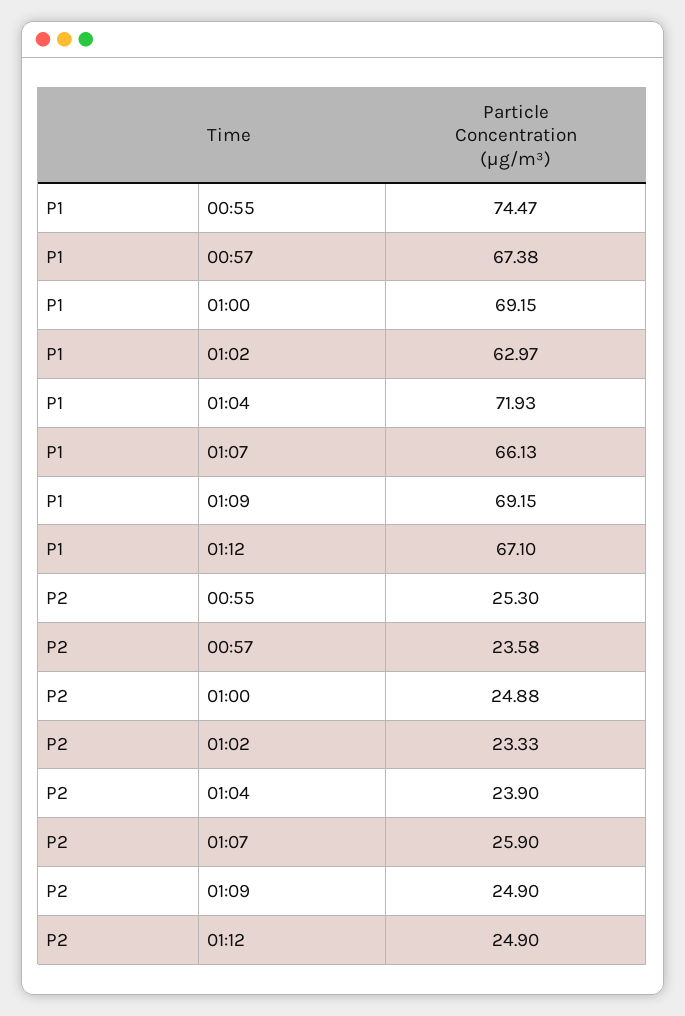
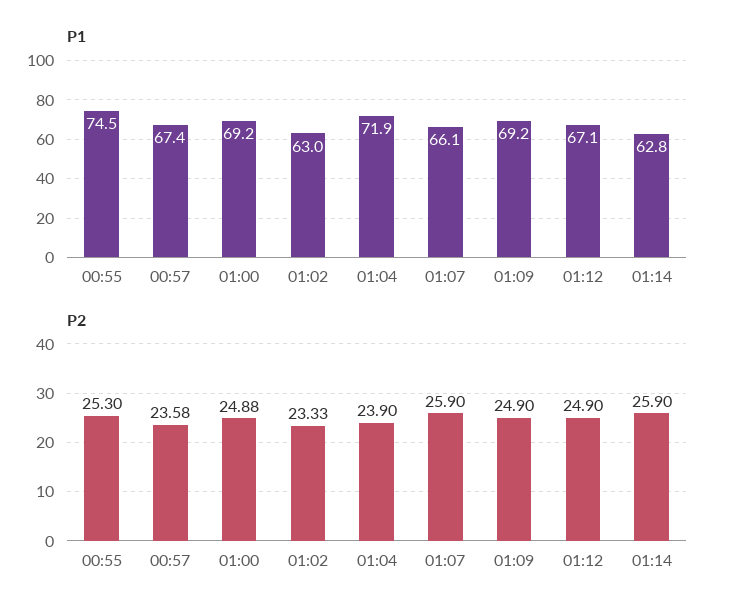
P1, 01:14: none -> 62.8
P2, 01:14: none -> 25.9

